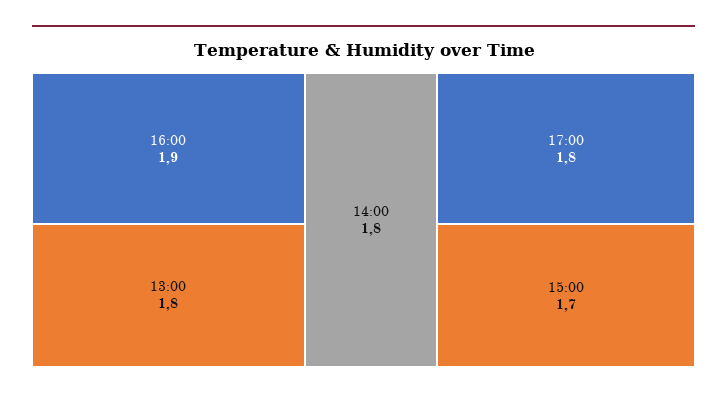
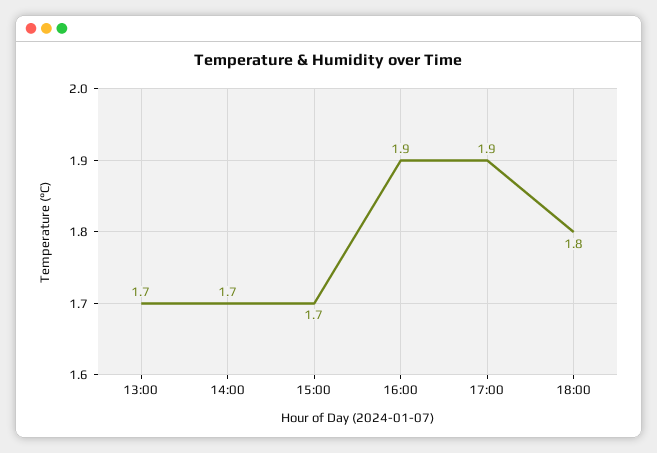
13:00: 1.8 -> 1.7
14:00: 1.8 -> 1.7
17:00: 1.8 -> 1.9
18:00: none -> 1.8

